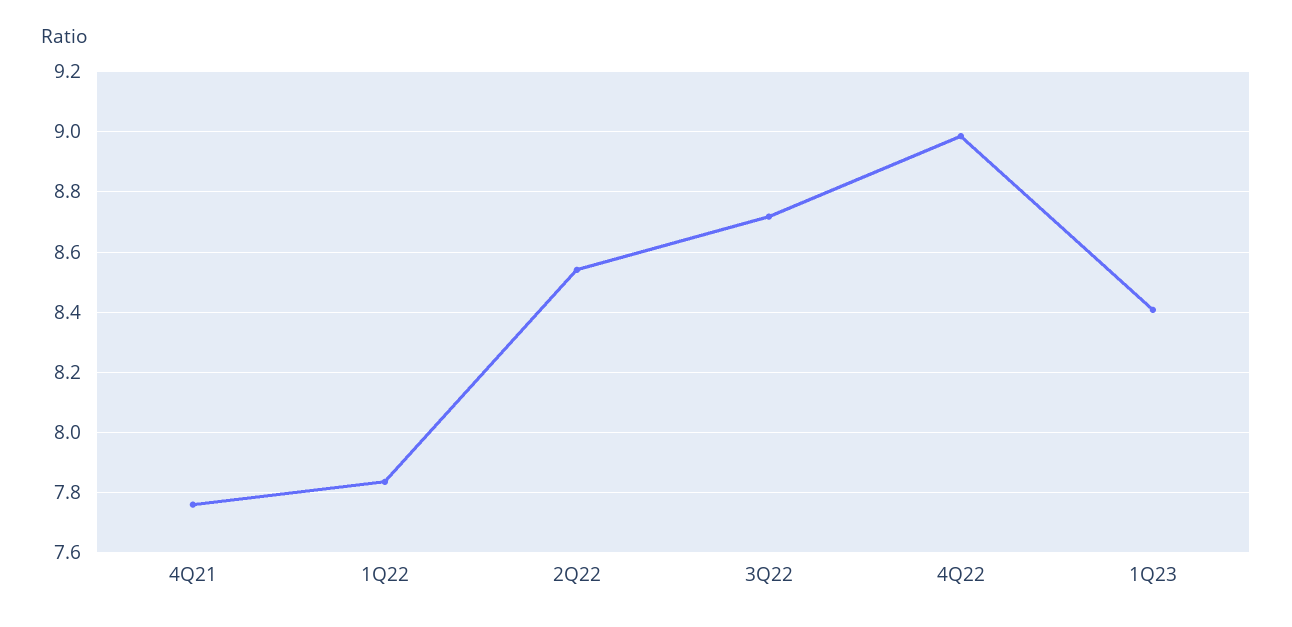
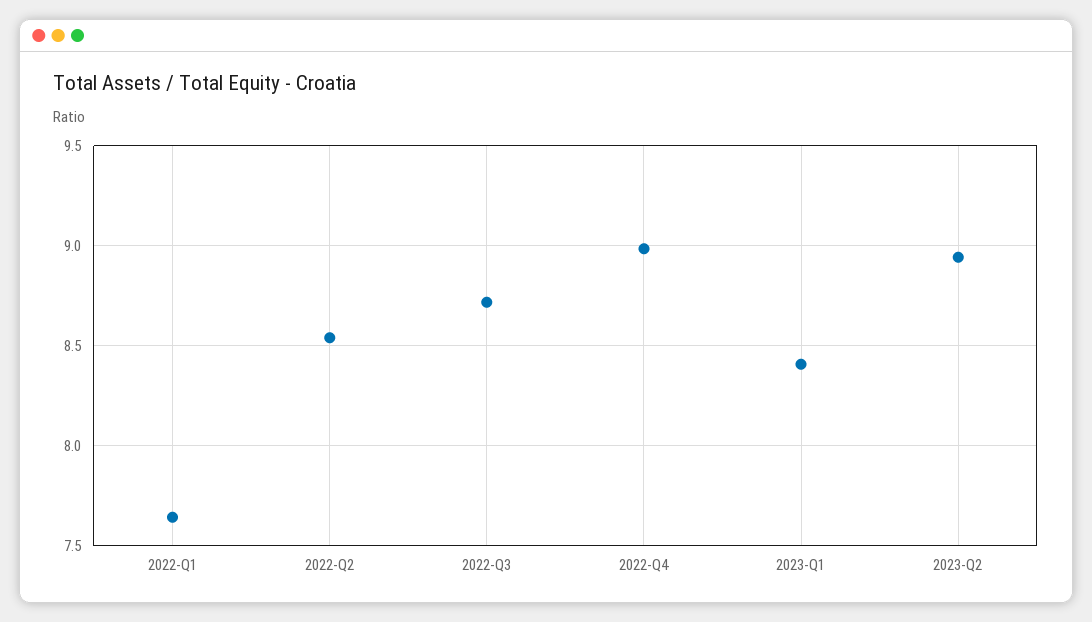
4Q21: 7.76 -> none
1Q22: 7.84 -> 7.65
2023-Q2: none -> 8.95

